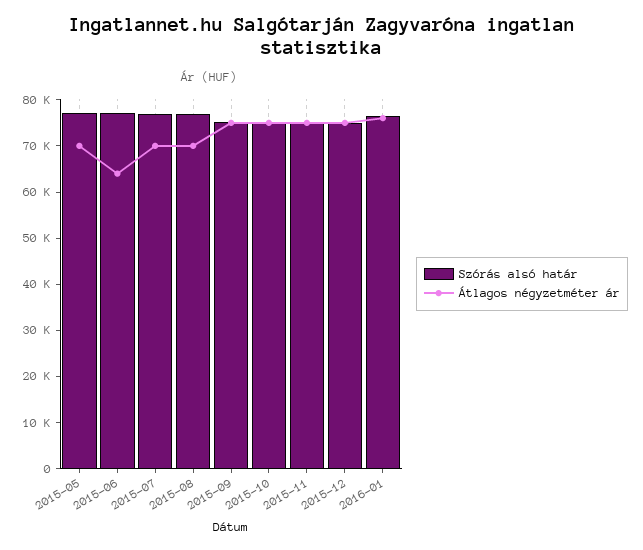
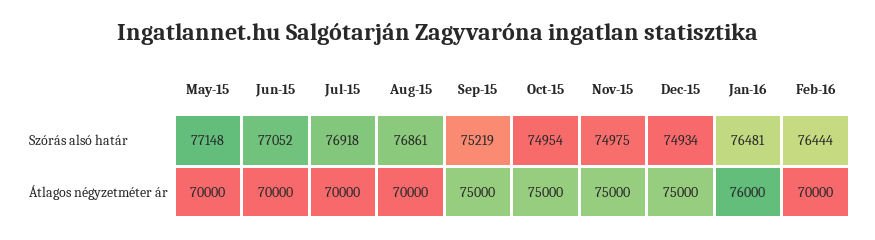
Átlagos négyzetméter ár, 2015-06: 64000 -> 70000
Szórás alsó határ, Feb-16: none -> 76444
Átlagos négyzetméter ár, Feb-16: none -> 70000

